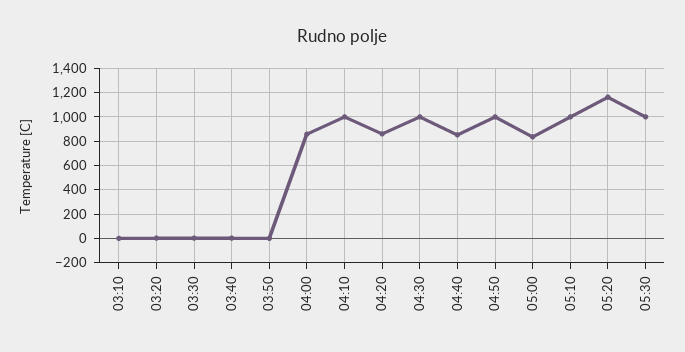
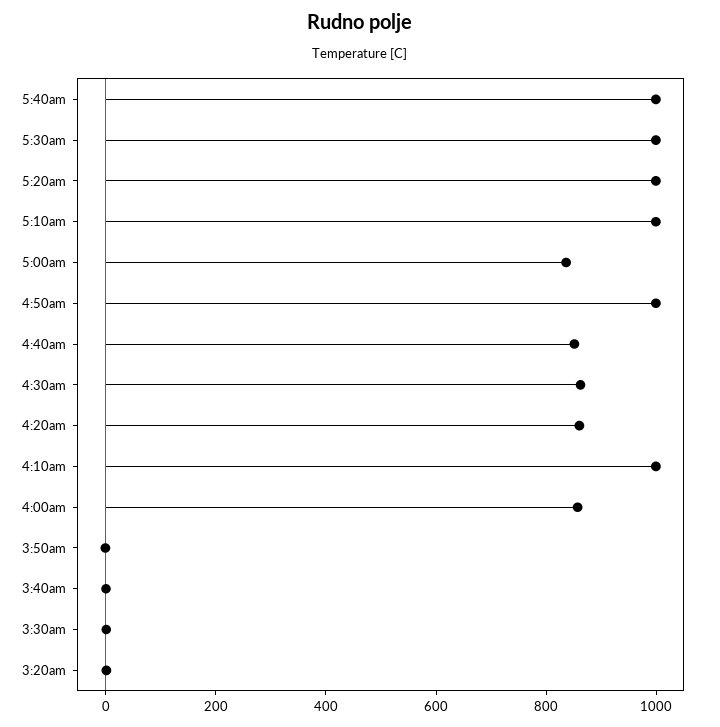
03:10: 0 -> none
04:30: 1000 -> 850
05:20: 1150 -> 1000
5:40am: none -> 1000

